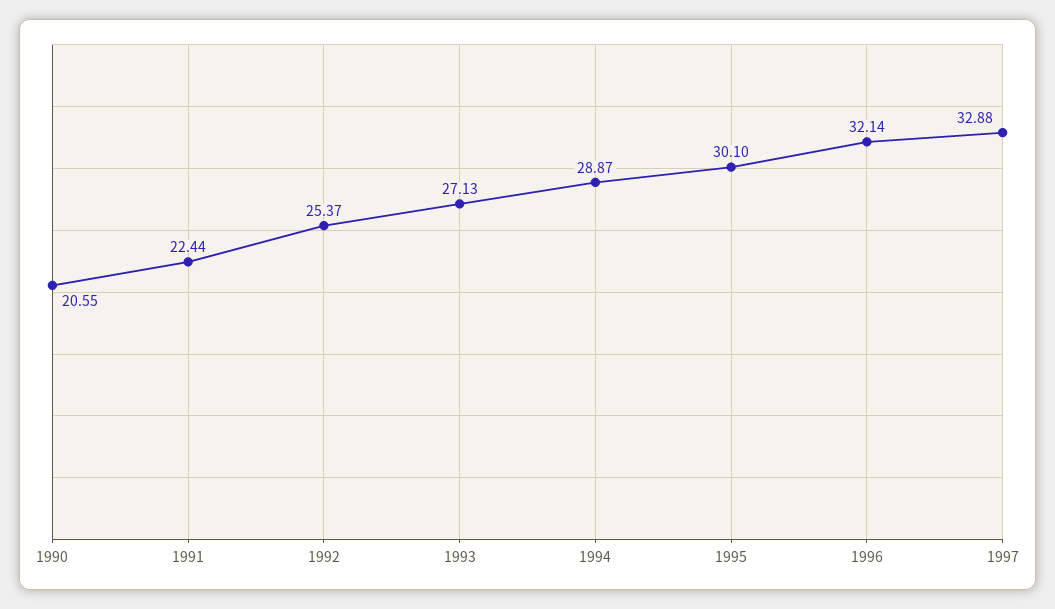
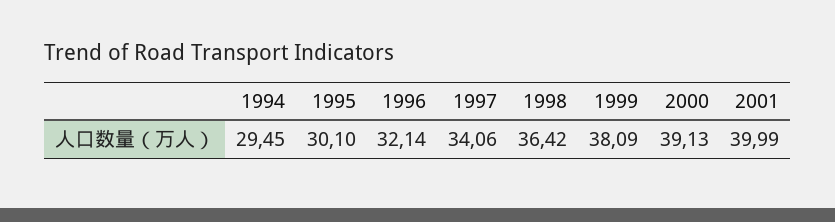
1990: 20.55 -> none
1991: 22.44 -> none
1992: 25.37 -> none
1993: 27.13 -> none
1994: 28.87 -> 29.45
1997: 32.88 -> 34.06
1998: none -> 36.42
1999: none -> 38.09
2000: none -> 39.13
2001: none -> 39.99

